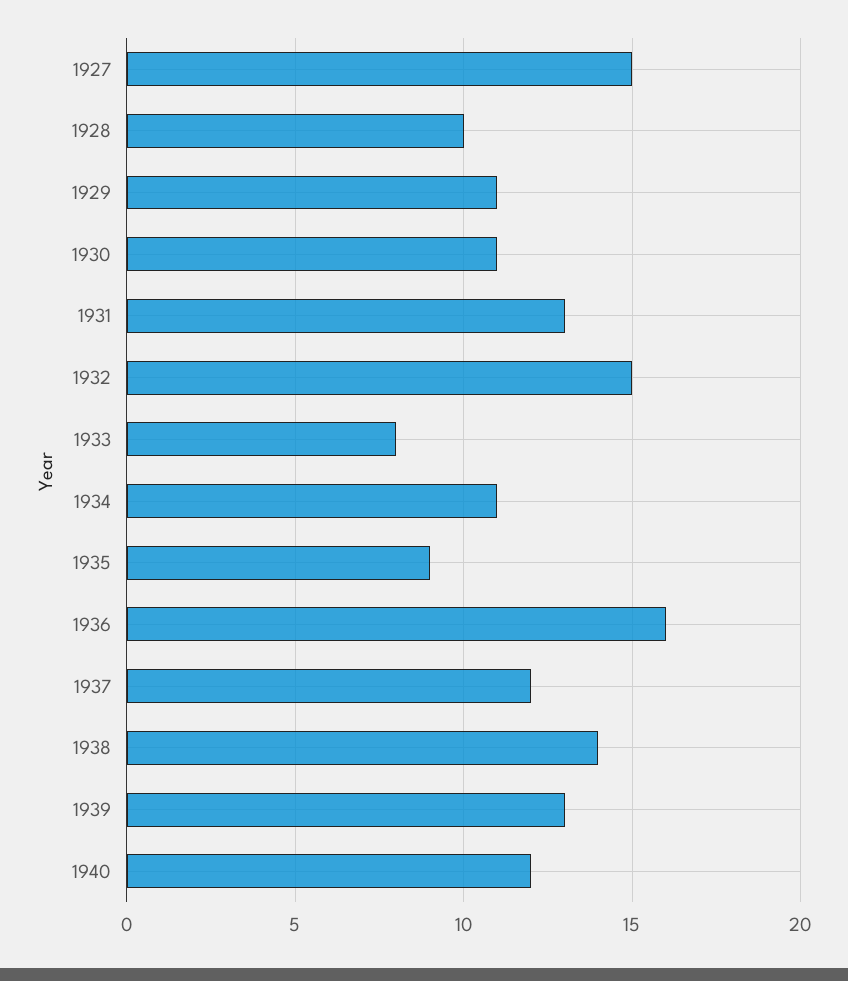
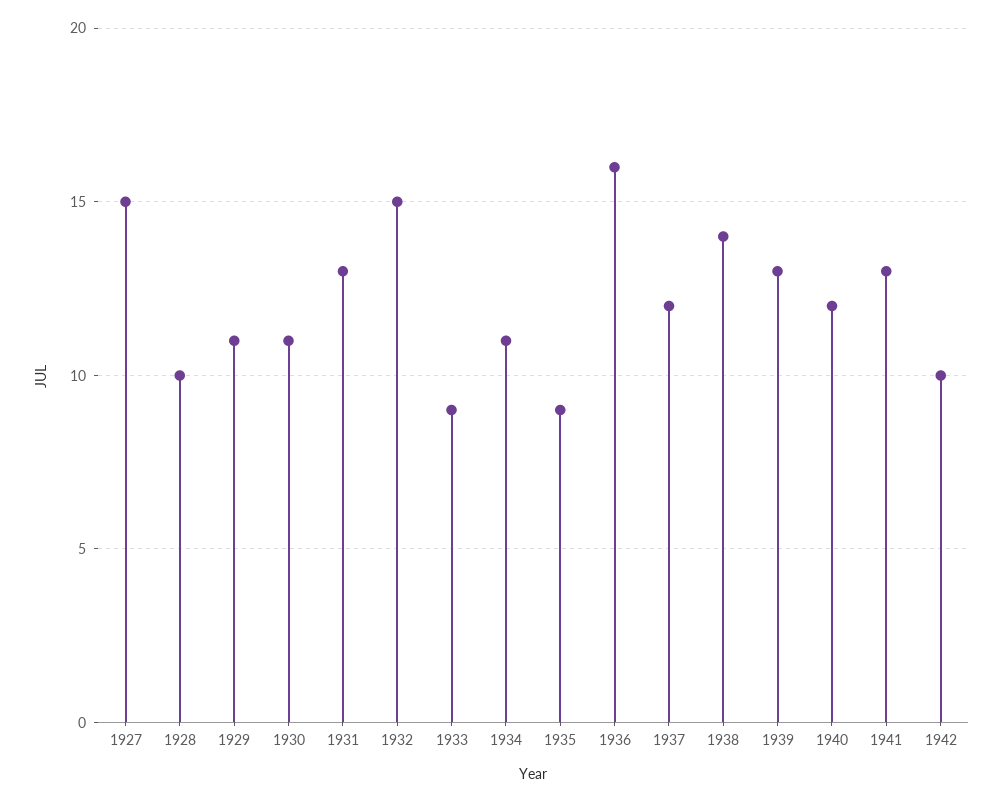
1933: 8 -> 9
1941: none -> 13
1942: none -> 10

